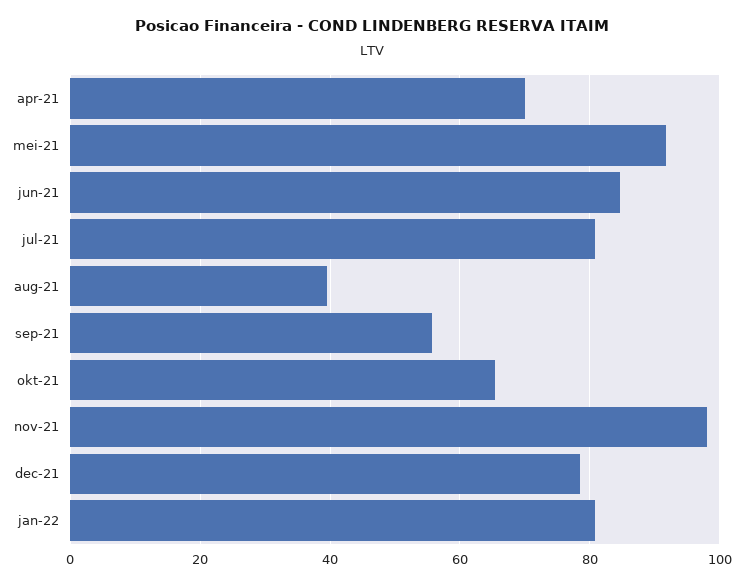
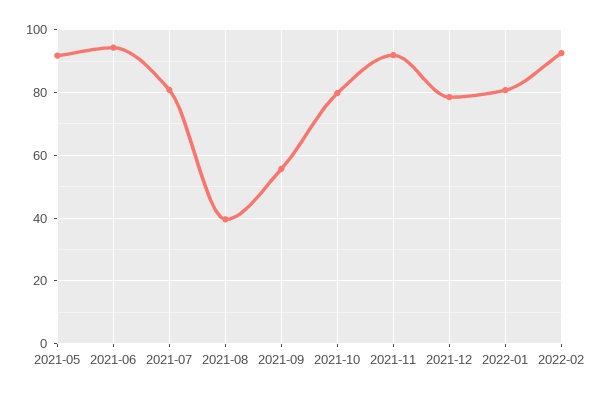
apr-21: 70 -> none
jun-21: 84 -> 94
okt-21: 66 -> 80
nov-21: 98 -> 92
2022-02: none -> 92

